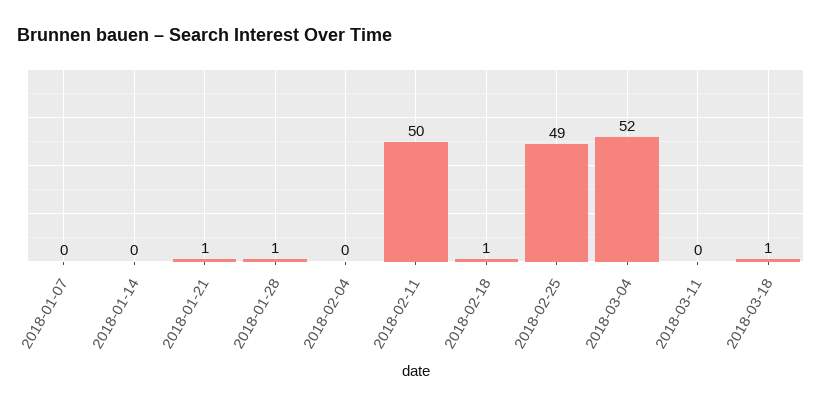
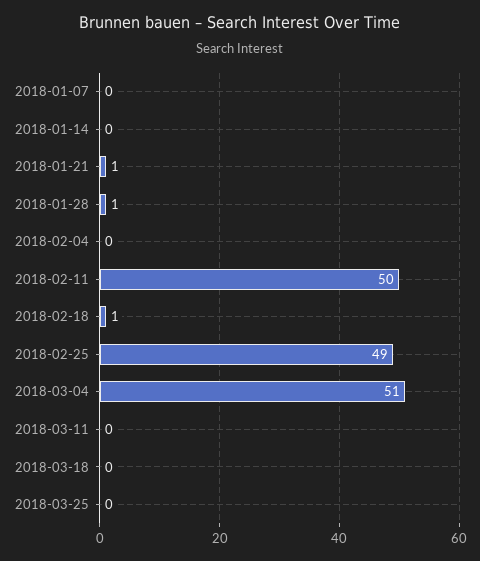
2018-03-04: 52 -> 51
2018-03-18: 1 -> 0
2018-03-25: none -> 0

